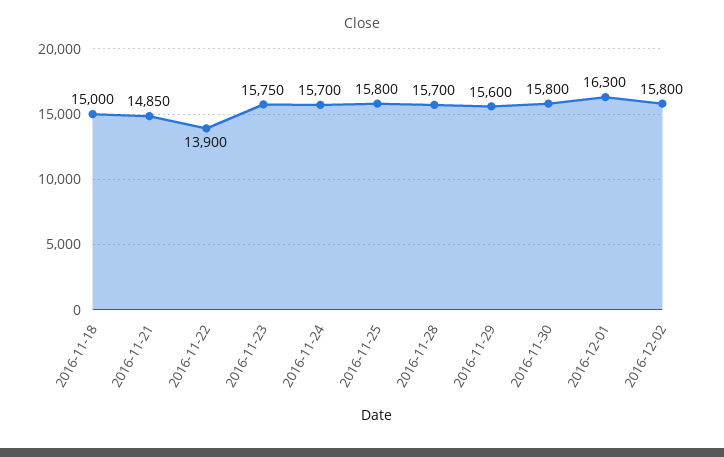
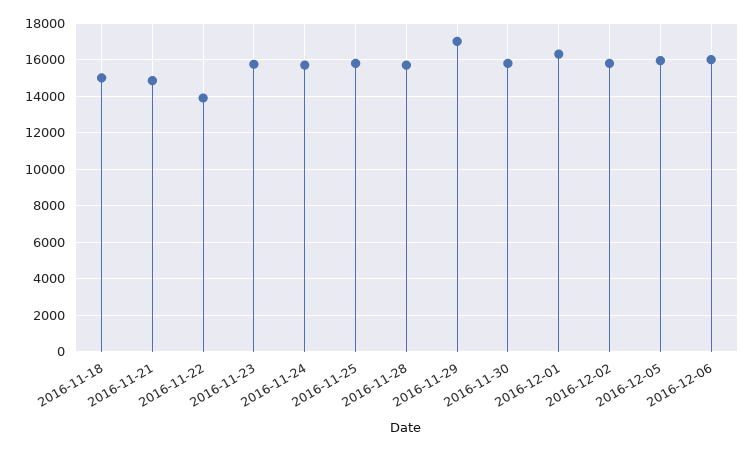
2016-11-29: 15600 -> 17000
2016-12-05: none -> 16000
2016-12-06: none -> 16000

